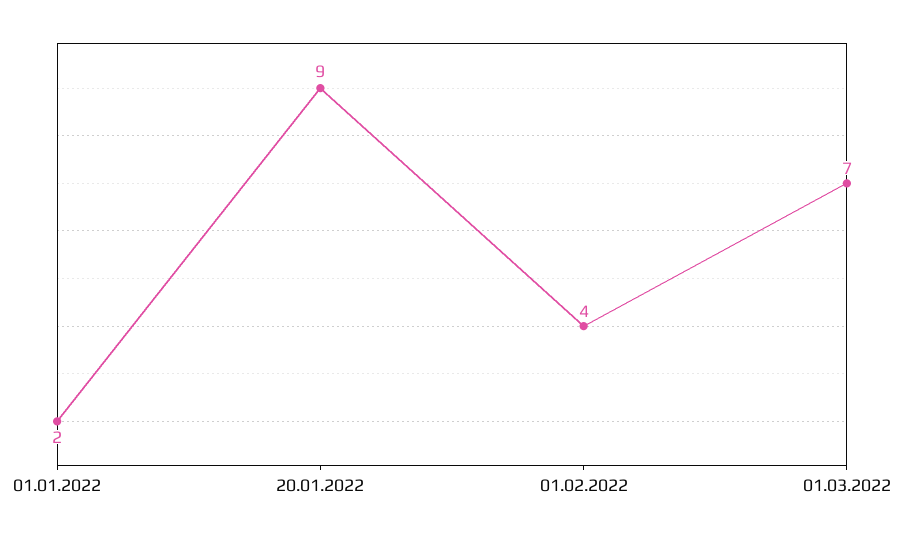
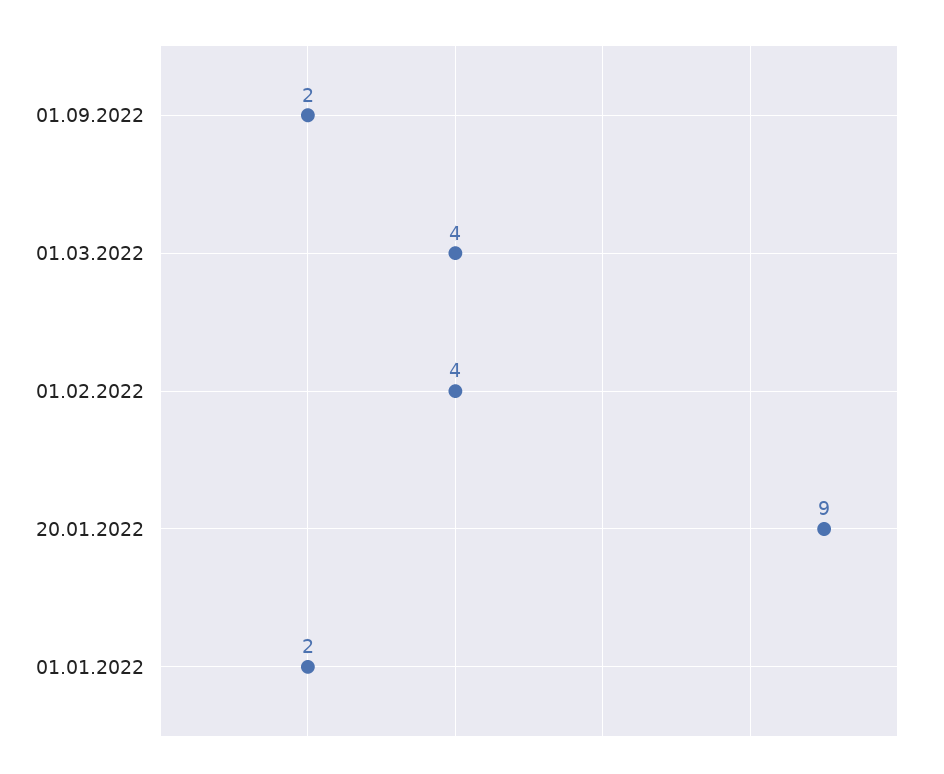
01.03.2022: 7 -> 4
01.09.2022: none -> 2

